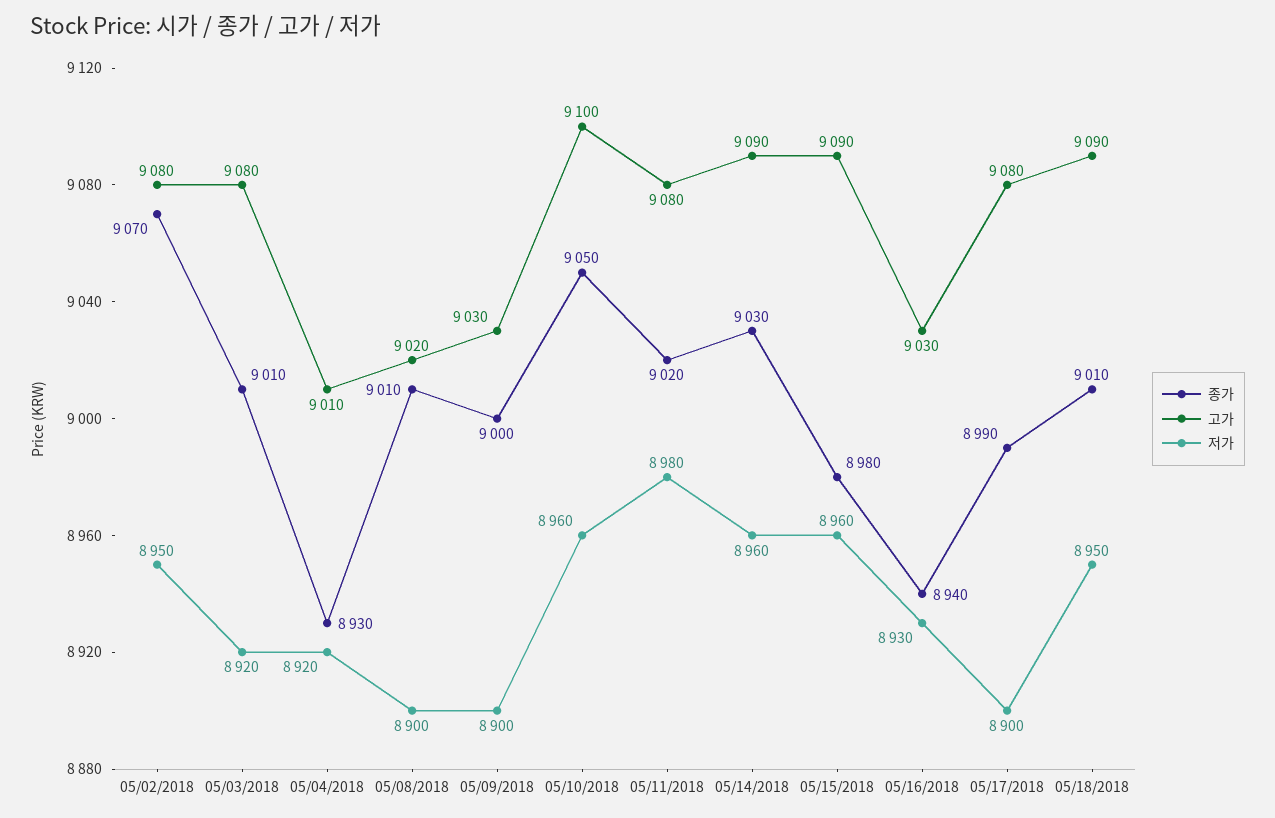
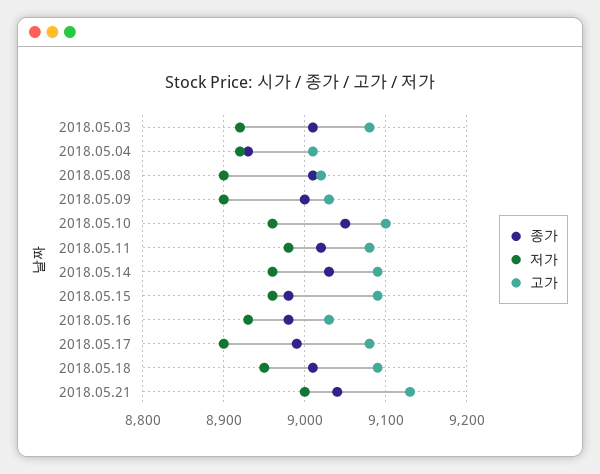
종가, 05/02/2018: 9070 -> none
고가, 05/02/2018: 9080 -> none
저가, 05/02/2018: 8950 -> none
종가, 05/16/2018: 8940 -> 8980
종가, 2018.05.21: none -> 9040
저가, 2018.05.21: none -> 9000
고가, 2018.05.21: none -> 9130

